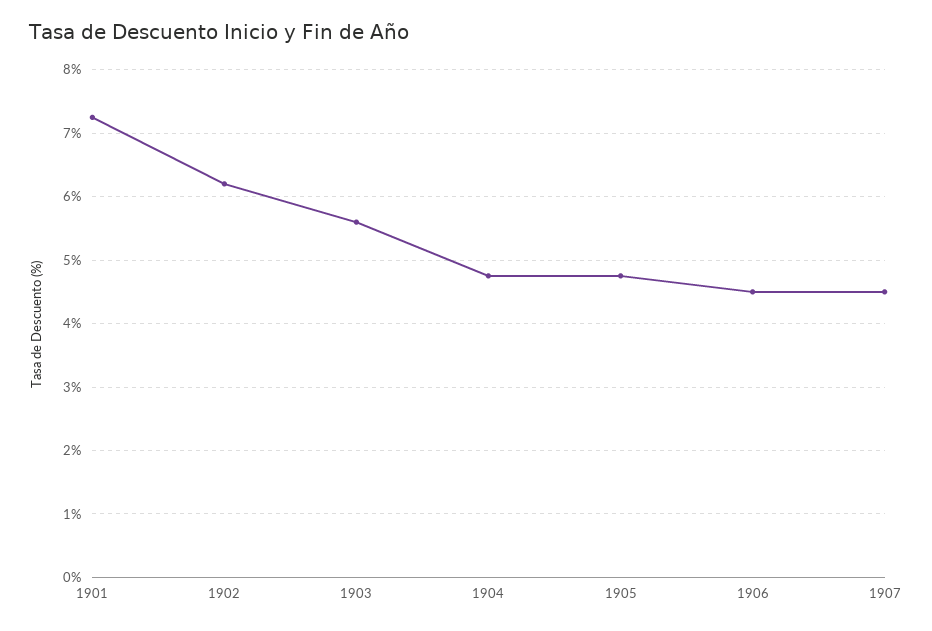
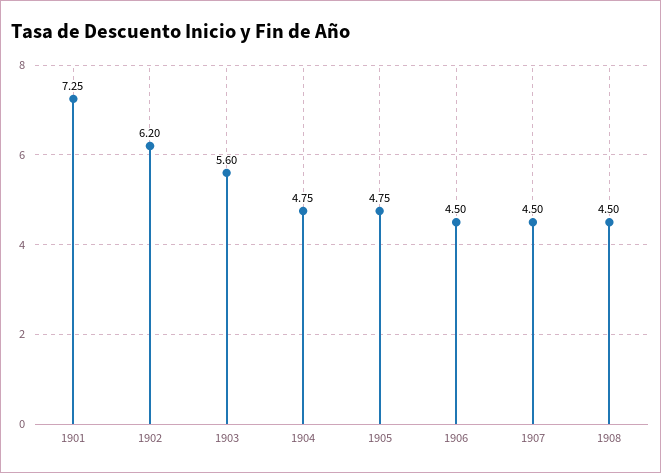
1908: none -> 4.5

